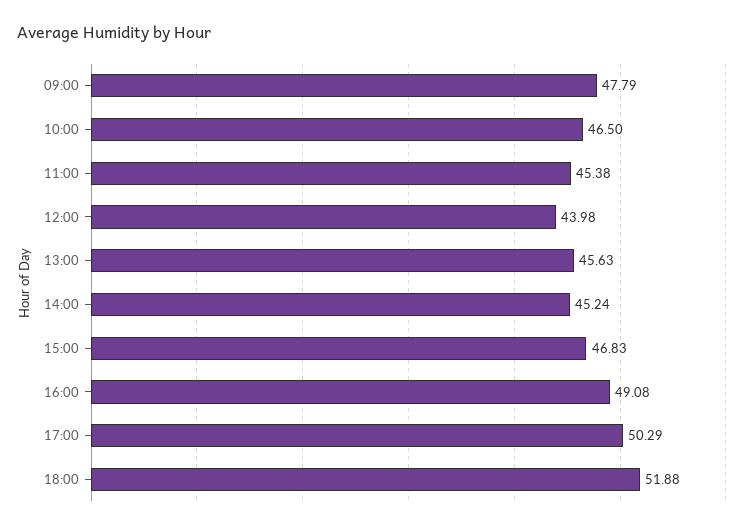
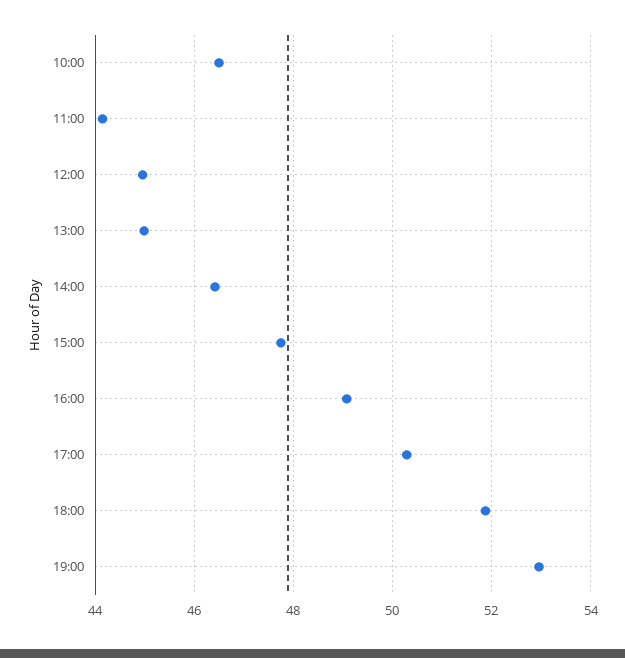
09:00: 47.79 -> none
11:00: 45.38 -> 44.2
12:00: 43.98 -> 45
13:00: 45.63 -> 45
14:00: 45.24 -> 46.4
15:00: 46.83 -> 47.8
19:00: none -> 53

